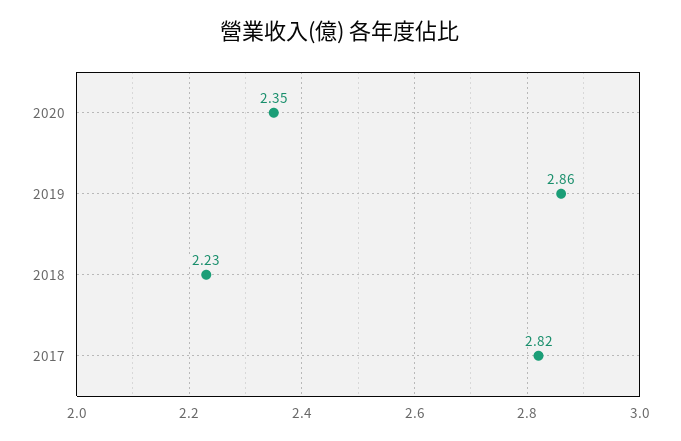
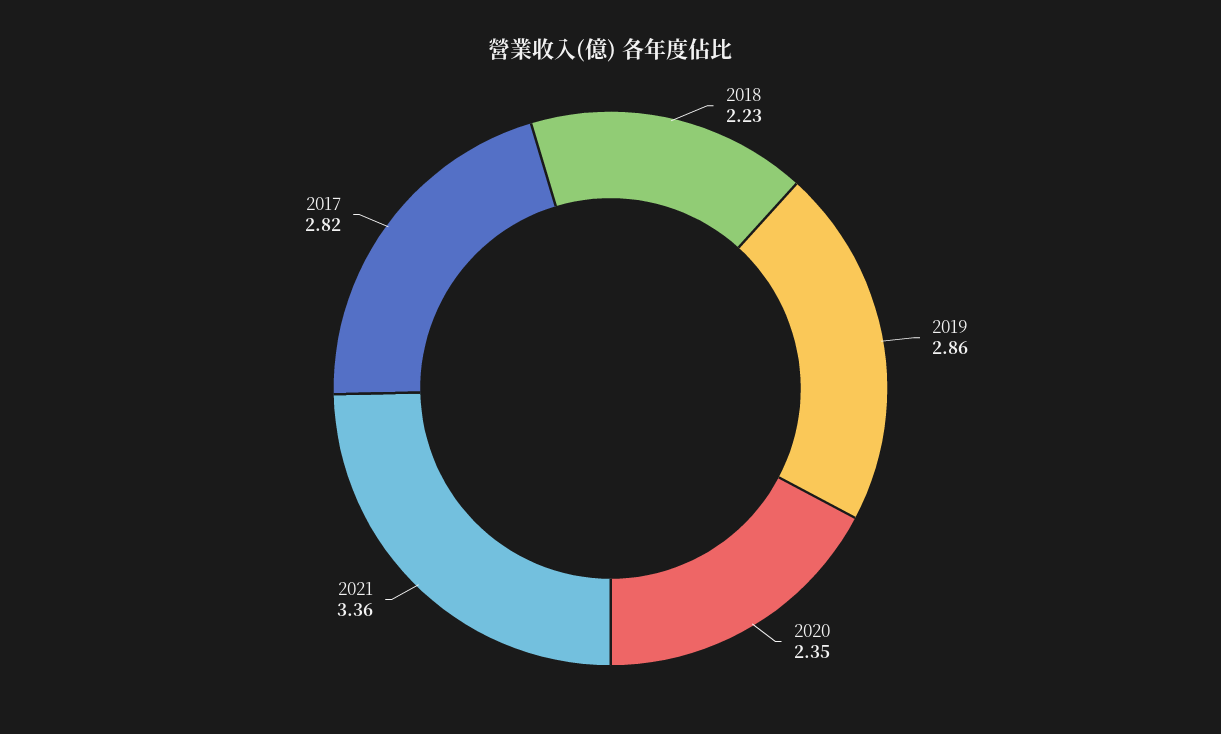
2021: none -> 3.36

